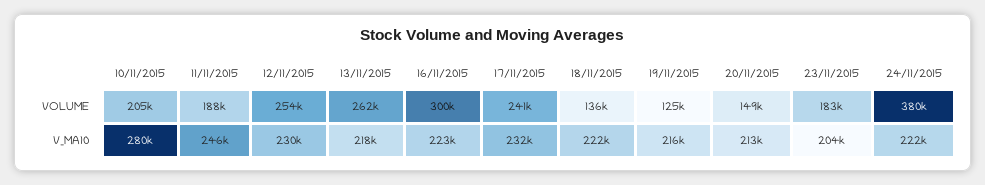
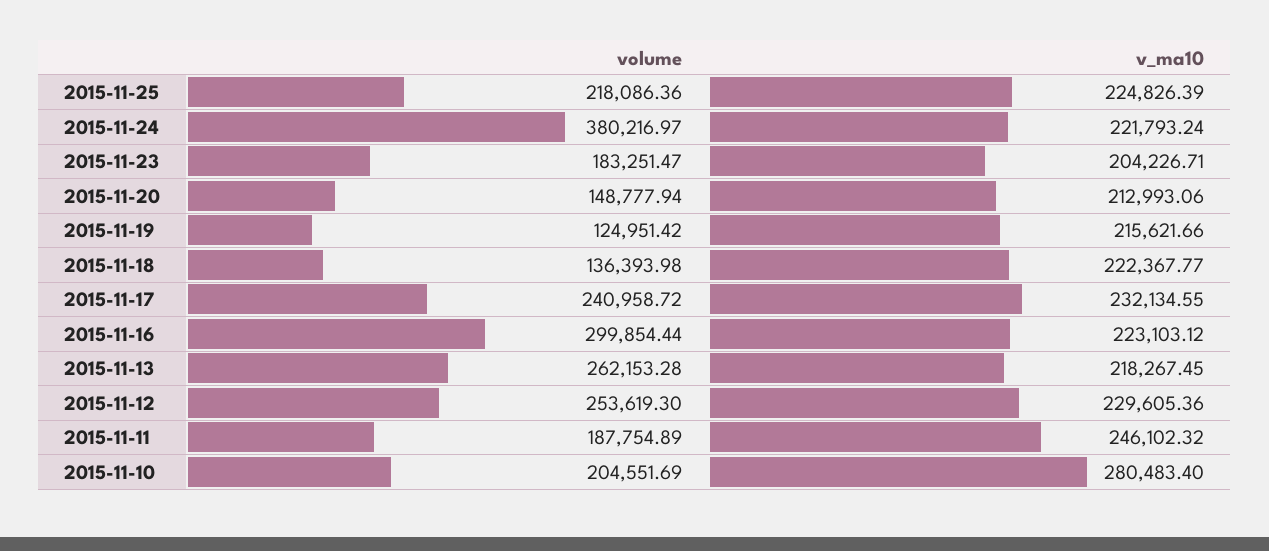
2015-11-25, VOLUME: none -> 218086.36
2015-11-25, V_MA10: none -> 224826.39

